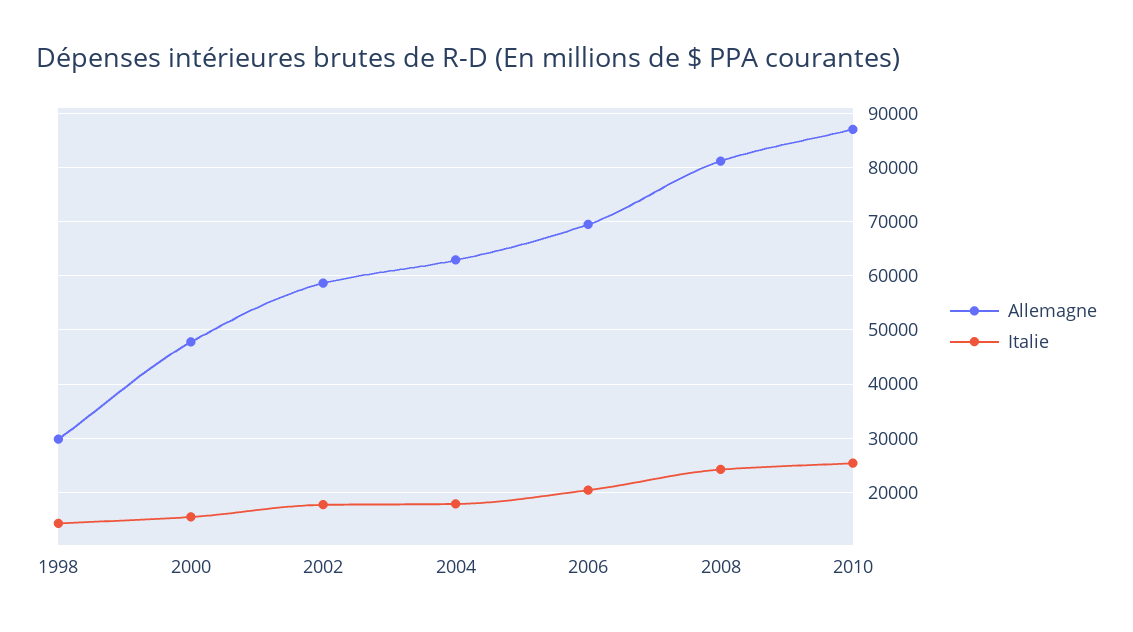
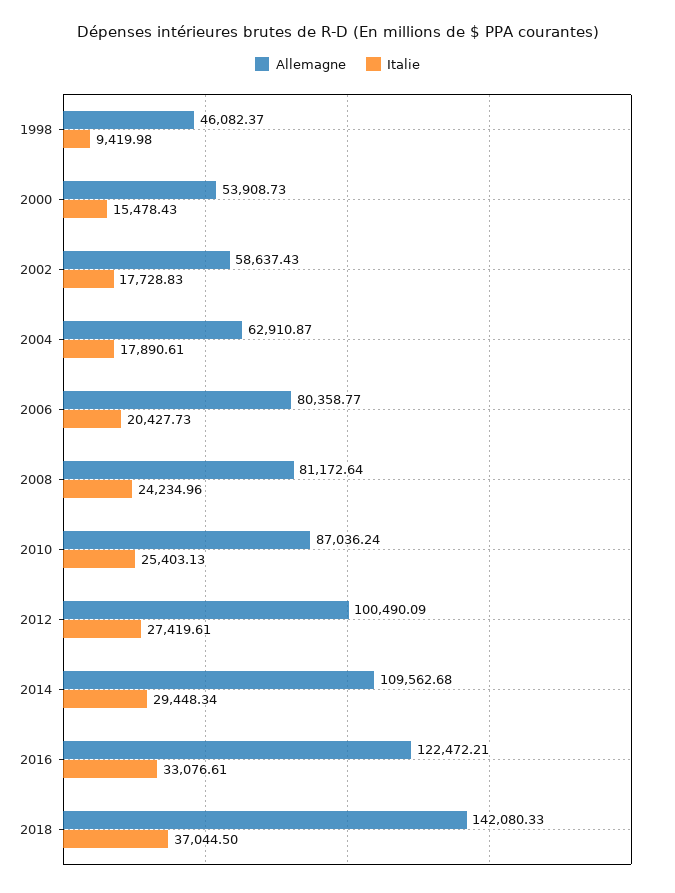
Allemagne, 1998: 30000 -> 46082.37
Italie, 1998: 14000 -> 9419.98
Allemagne, 2000: 48000 -> 53908.73
Allemagne, 2006: 70000 -> 80358.77
Allemagne, 2012: none -> 100490.09
Italie, 2012: none -> 27419.61
Allemagne, 2014: none -> 109562.68
Italie, 2014: none -> 29448.34
Allemagne, 2016: none -> 122472.21
Italie, 2016: none -> 33076.61
Allemagne, 2018: none -> 142080.33
Italie, 2018: none -> 37044.5

